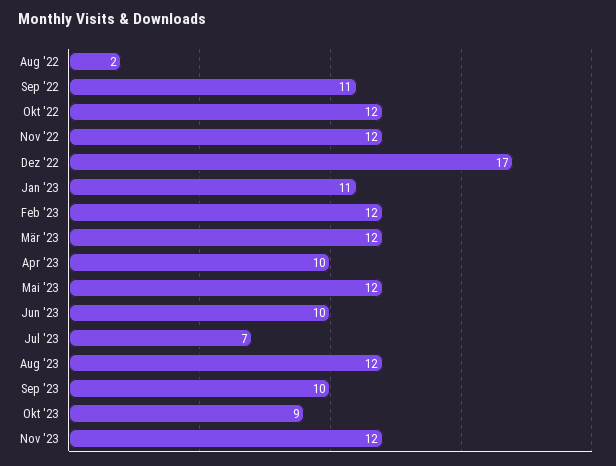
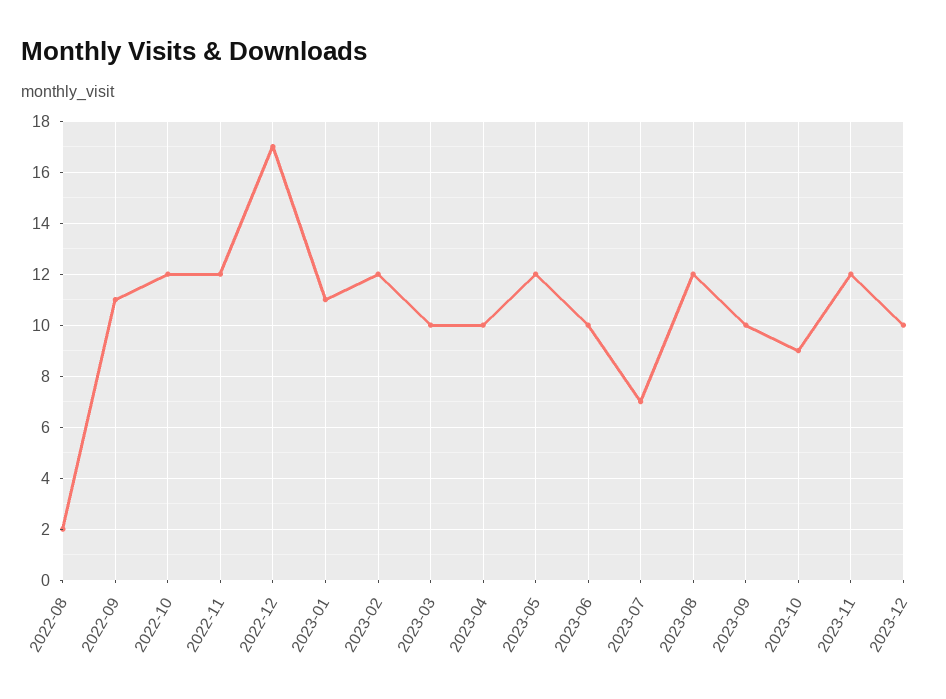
Mär '23: 12 -> 10
2023-12: none -> 10

